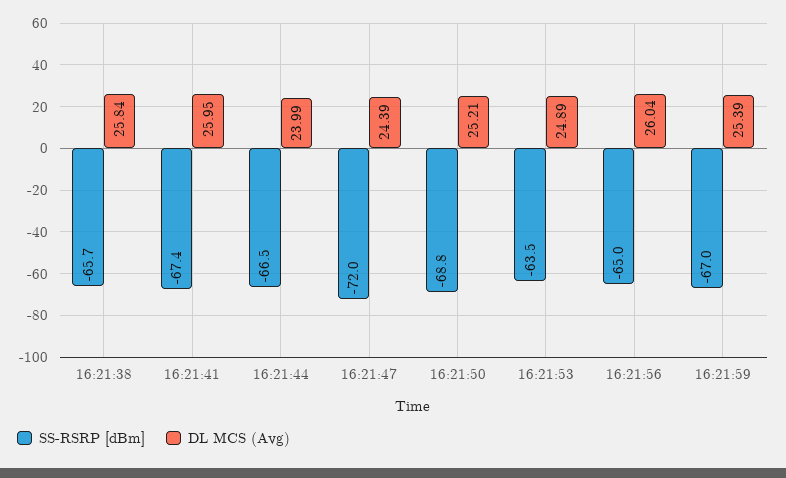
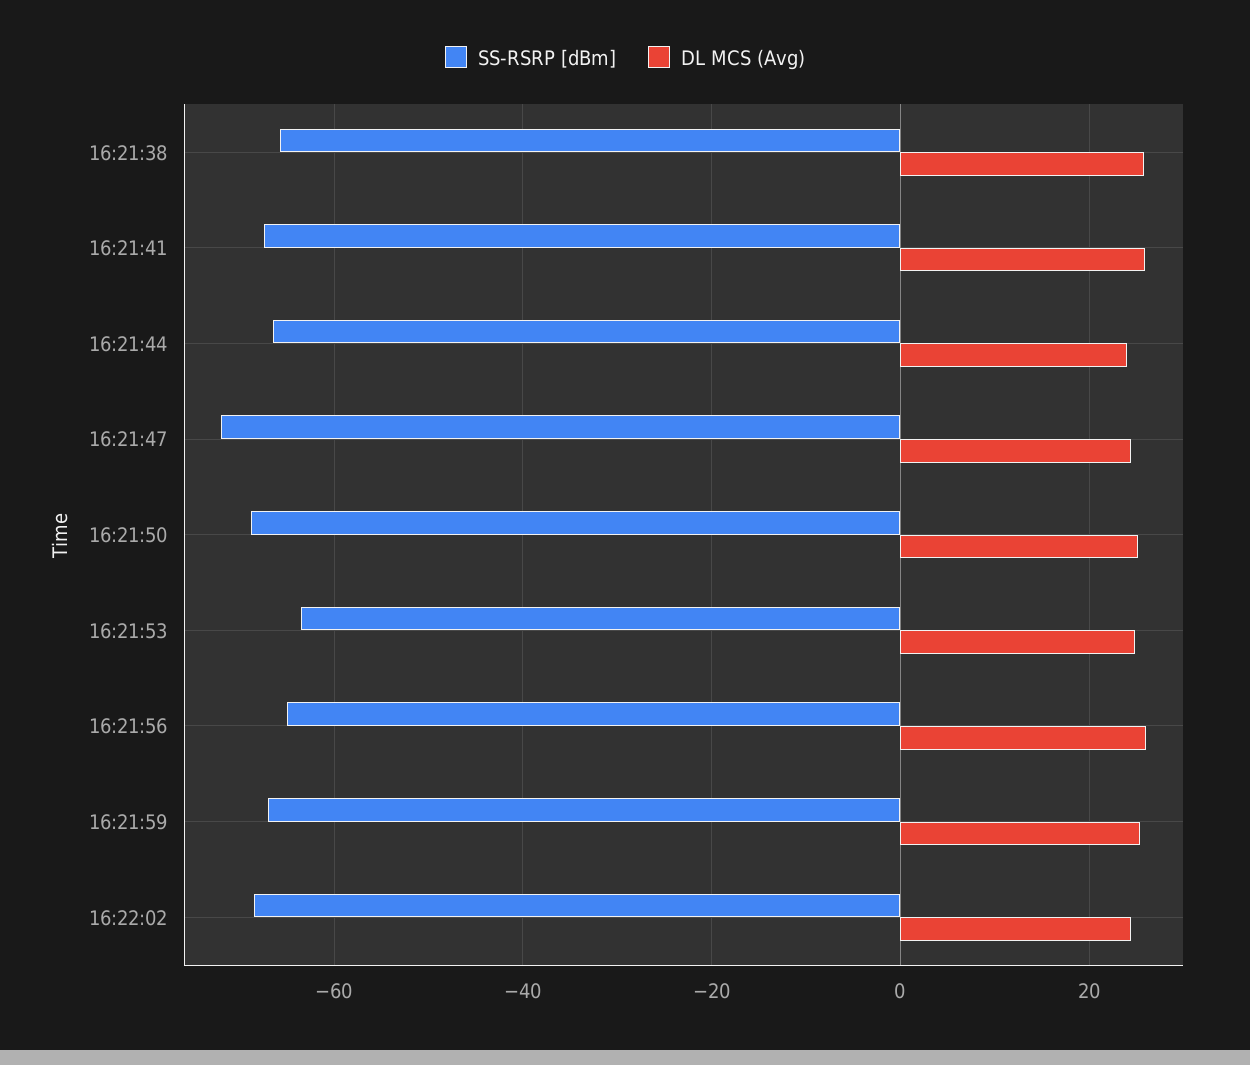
SS-RSRP [dBm], 16:22:02: none -> -68
DL MCS (Avg), 16:22:02: none -> 24

